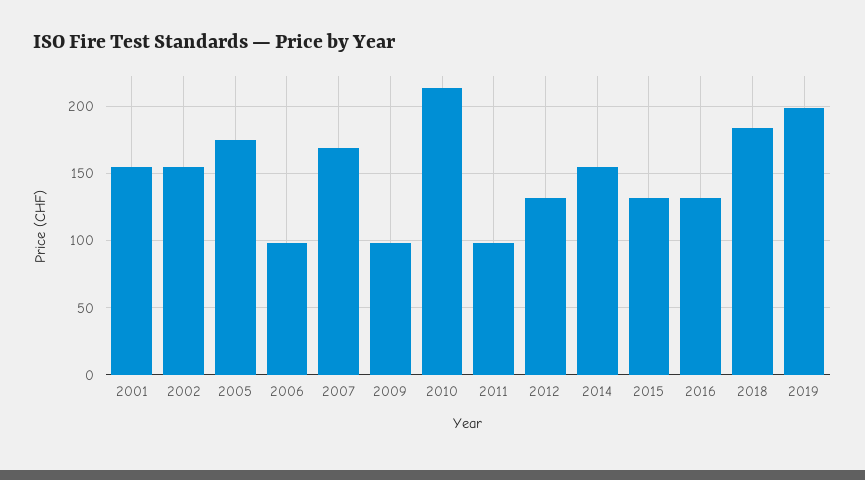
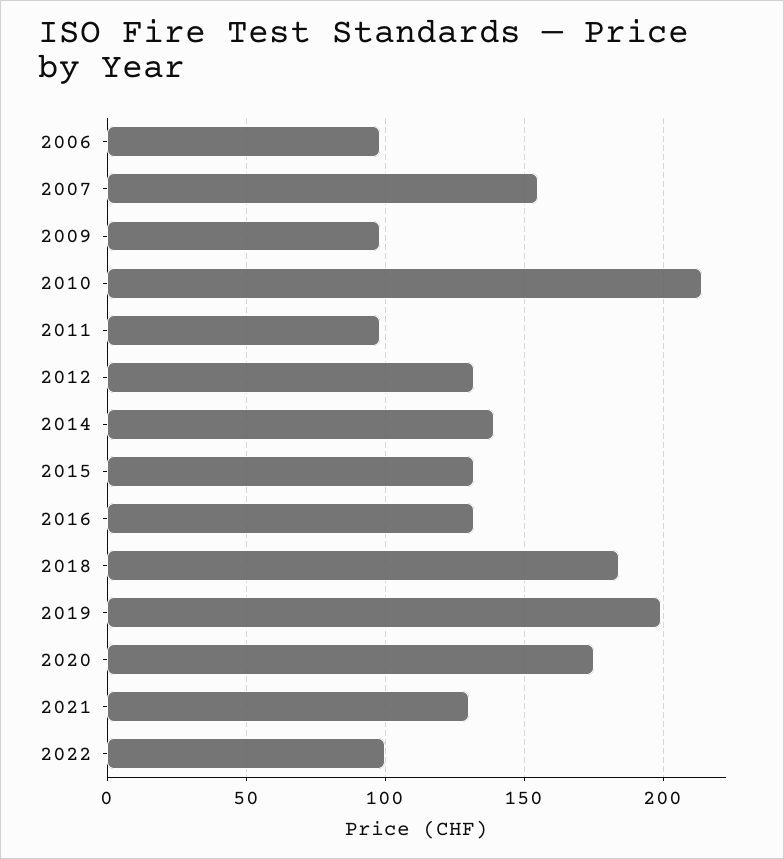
2001: 155 -> none
2002: 155 -> none
2005: 175 -> none
2007: 170 -> 155
2014: 155 -> 140
2020: none -> 175
2021: none -> 130
2022: none -> 100

